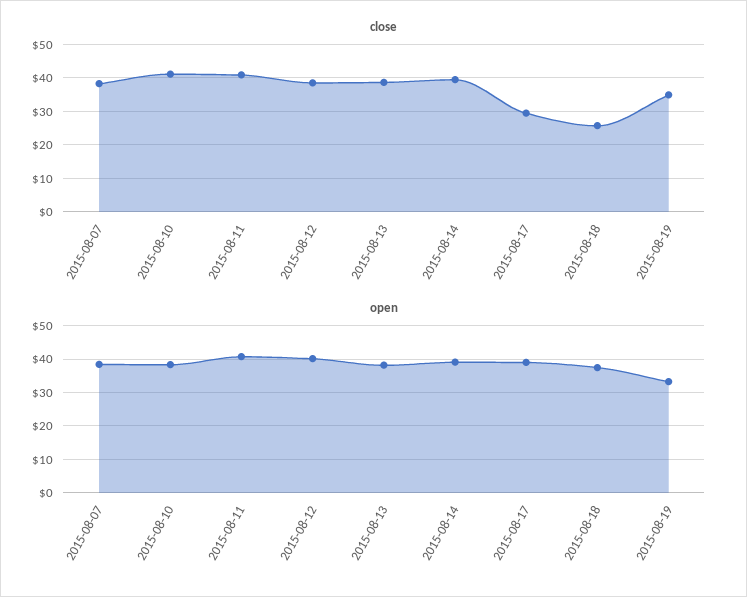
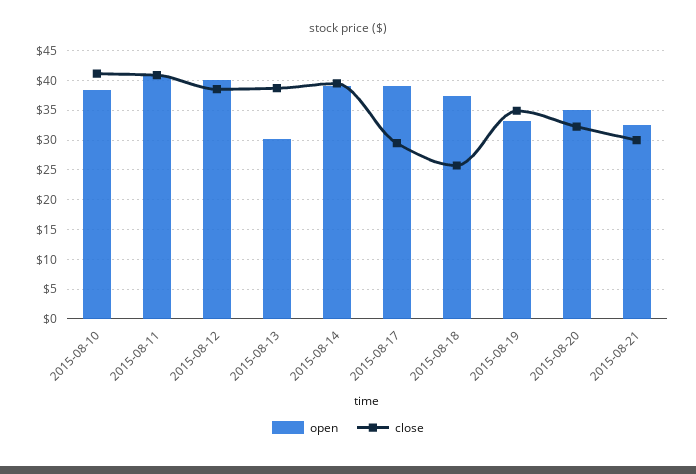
close, 2015-08-07: 38 -> none
open, 2015-08-07: 38 -> none
open, 2015-08-13: 38 -> 30
open, 2015-08-20: none -> 35
close, 2015-08-20: none -> 32.5
open, 2015-08-21: none -> 32.5
close, 2015-08-21: none -> 30

